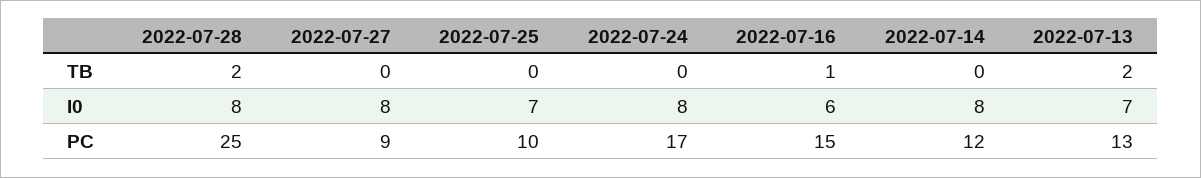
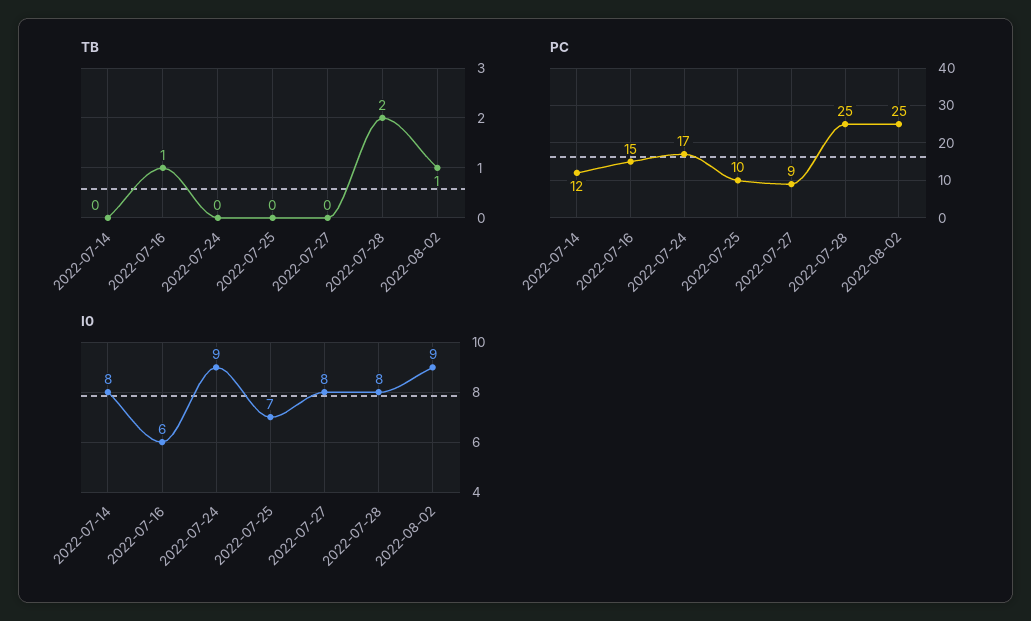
TB, 2022-07-13: 2 -> none
I0, 2022-07-24: 8 -> 9
I0, 2022-07-13: 7 -> none
PC, 2022-07-13: 13 -> none
TB, 2022-08-02: none -> 1
PC, 2022-08-02: none -> 25
I0, 2022-08-02: none -> 9

